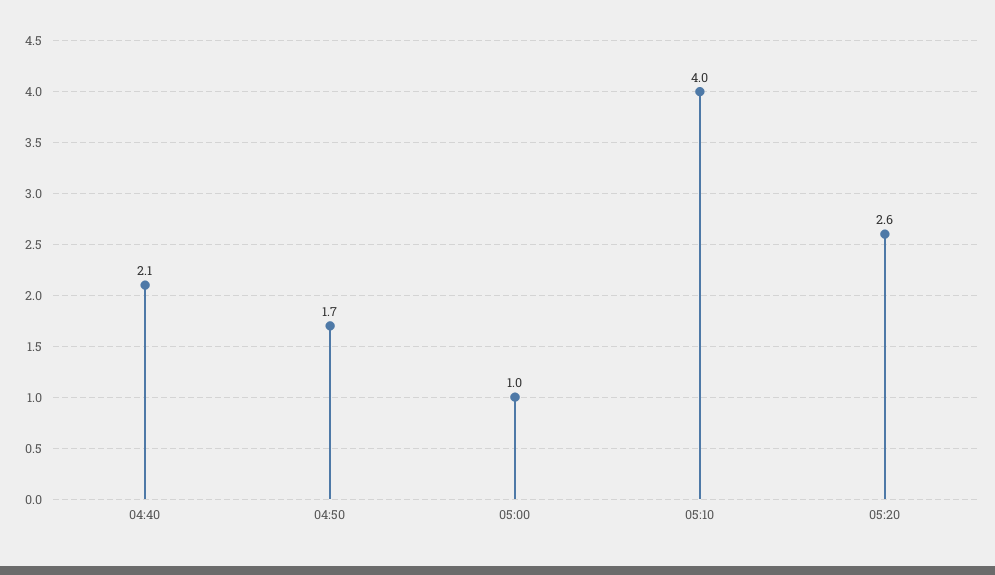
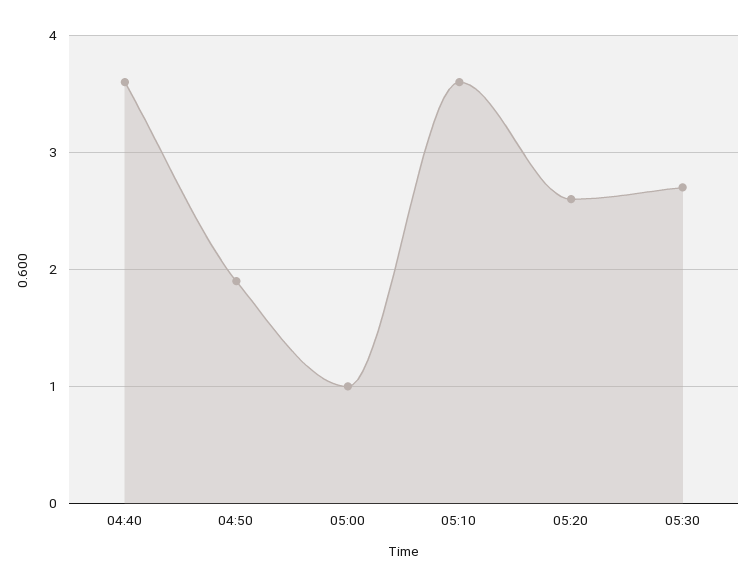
04:40: 2.1 -> 3.6
04:50: 1.7 -> 1.9
05:10: 4 -> 3.6
05:30: none -> 2.7

